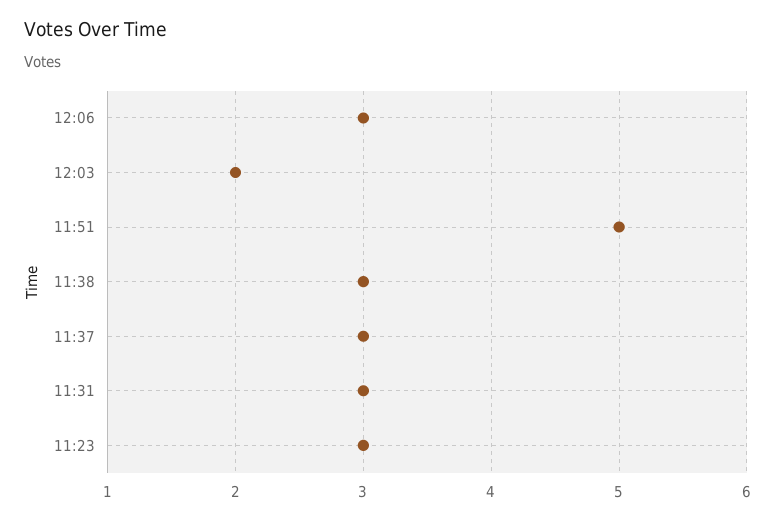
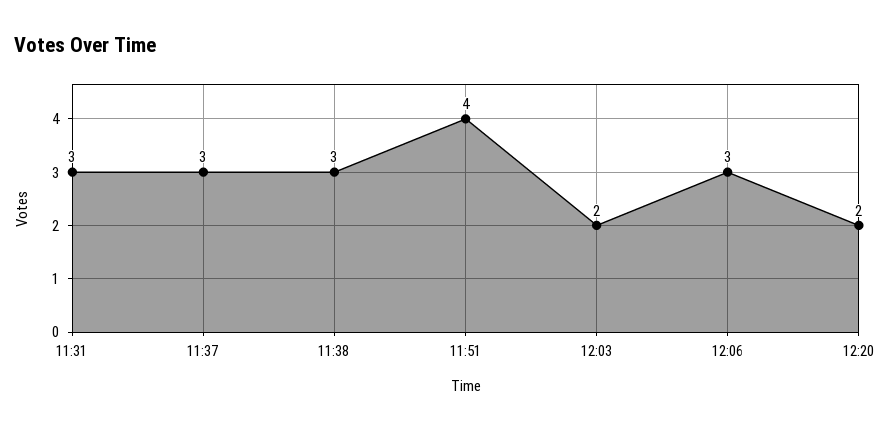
11:51: 5 -> 4
11:23: 3 -> none
12:20: none -> 2

